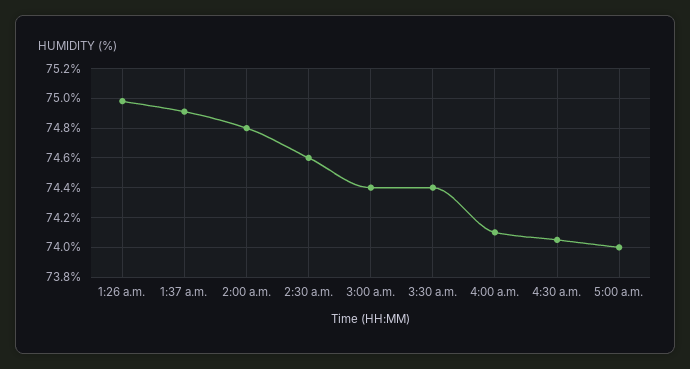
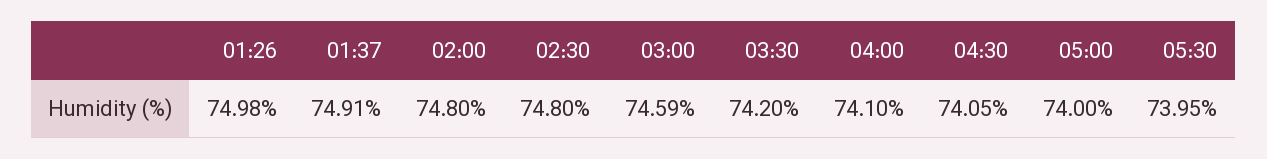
2:30 a.m.: 74.6 -> 74.8
3:00 a.m.: 74.4 -> 74.59
3:30 a.m.: 74.4 -> 74.2
05:30: none -> 73.95

